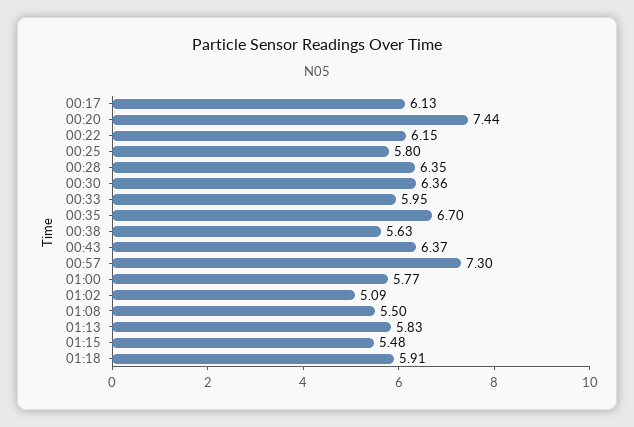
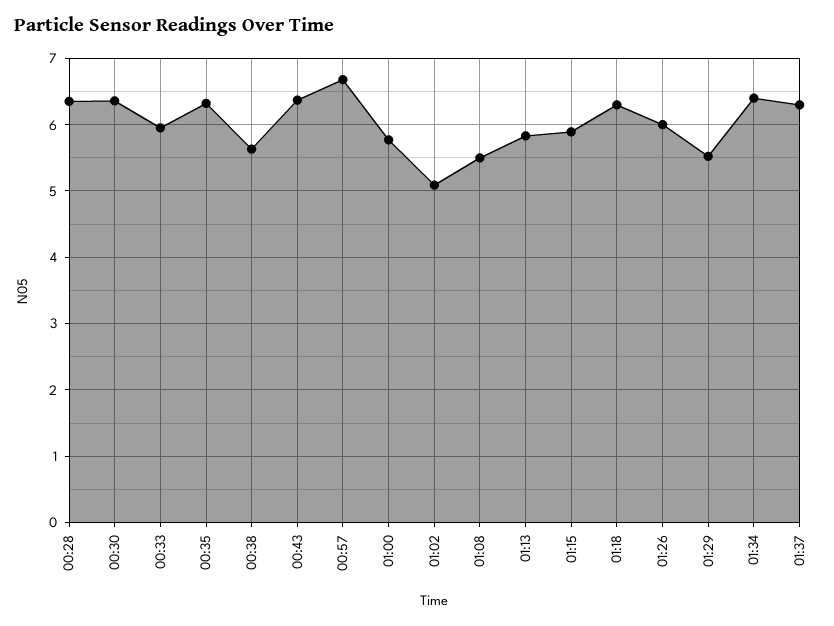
00:17: 6.13 -> none
00:20: 7.44 -> none
00:22: 6.15 -> none
00:25: 5.8 -> none
00:35: 6.7 -> 6.3
00:57: 7.3 -> 6.7
01:15: 5.48 -> 5.9
01:18: 5.91 -> 6.3
01:26: none -> 6
01:29: none -> 5.5
01:34: none -> 6.4
01:37: none -> 6.3

